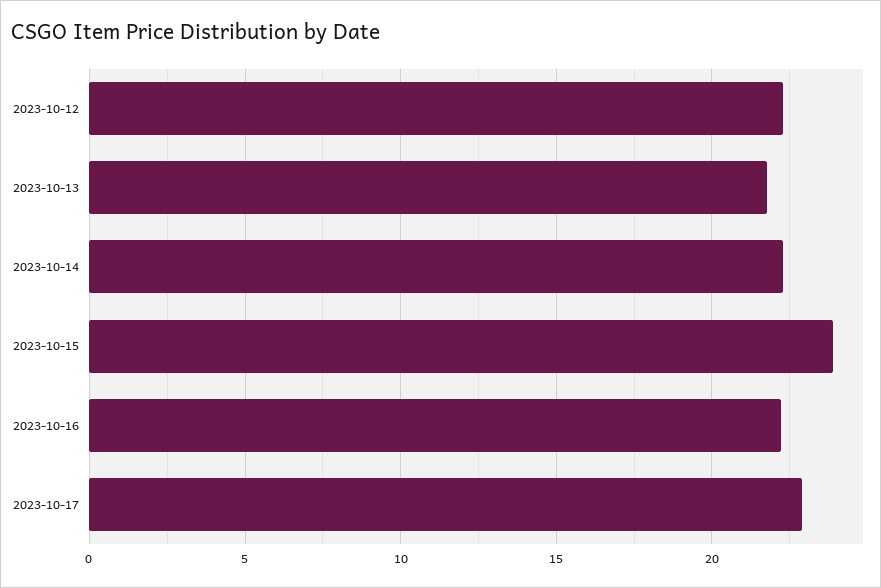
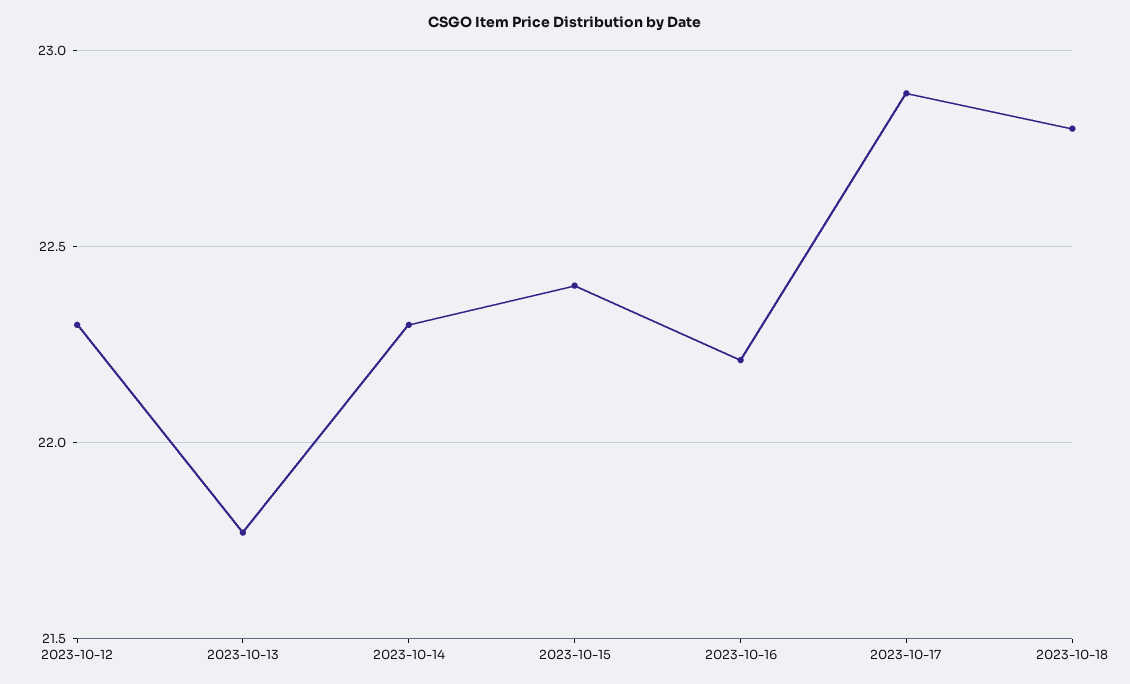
2023-10-15: 24 -> 22.4
2023-10-18: none -> 22.8

